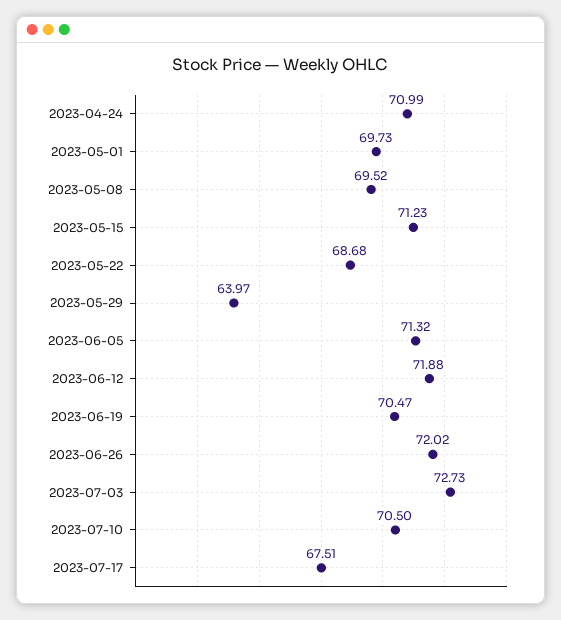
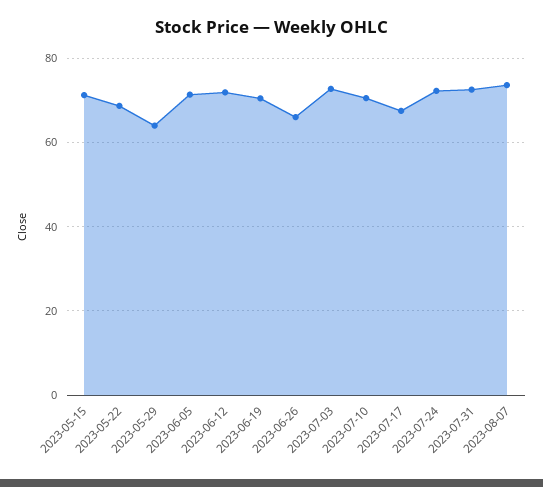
2023-04-24: 70.99 -> none
2023-05-01: 69.73 -> none
2023-05-08: 69.52 -> none
2023-06-26: 72.02 -> 66
2023-07-24: none -> 72
2023-07-31: none -> 72
2023-08-07: none -> 74

